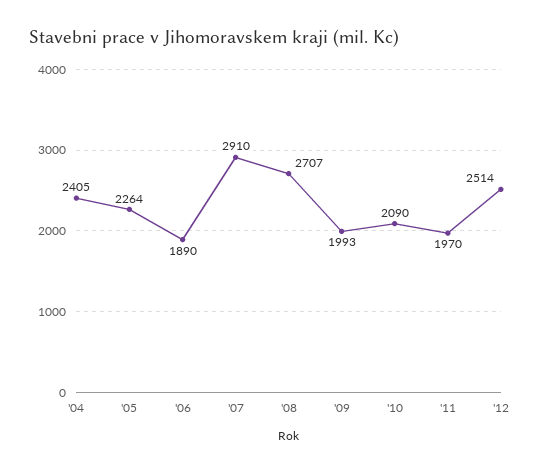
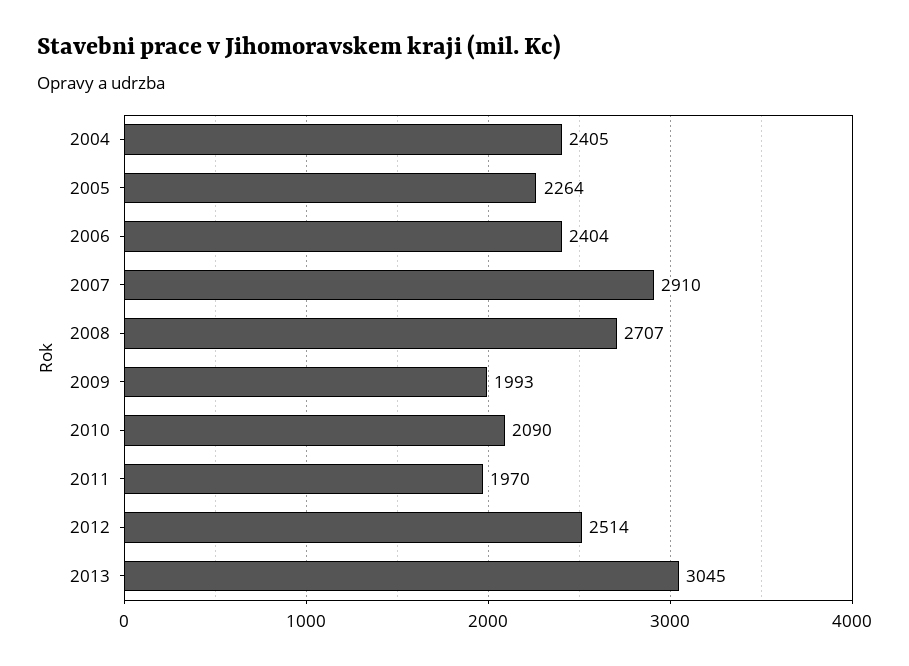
'06: 1890 -> 2404
2013: none -> 3045

